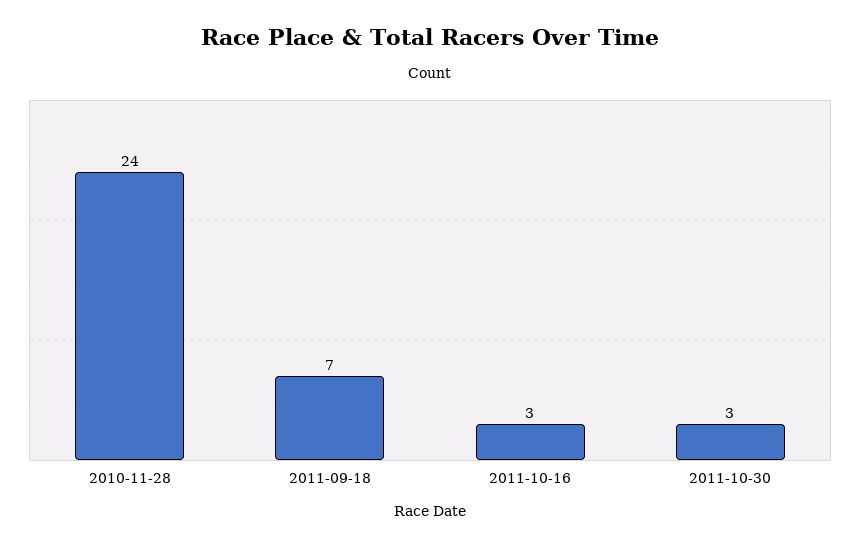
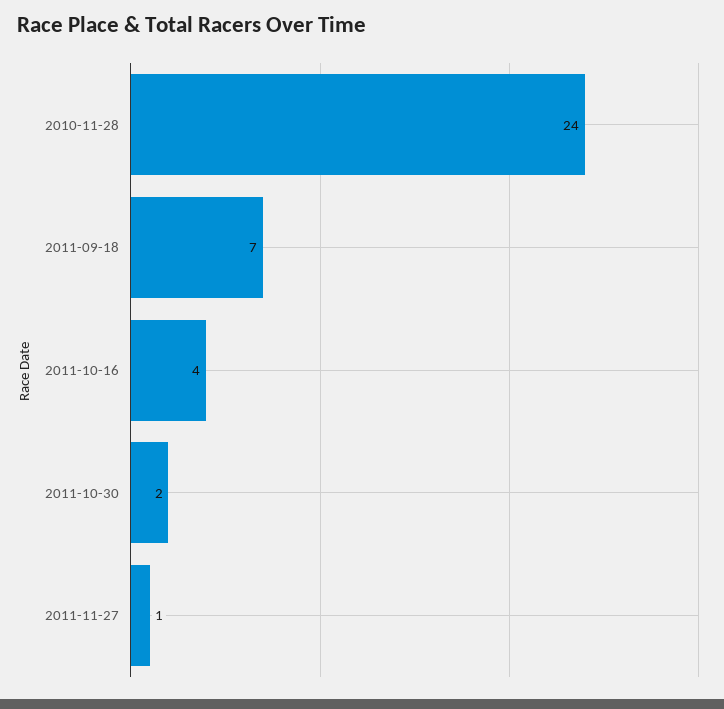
2011-10-16: 3 -> 4
2011-10-30: 3 -> 2
2011-11-27: none -> 1

